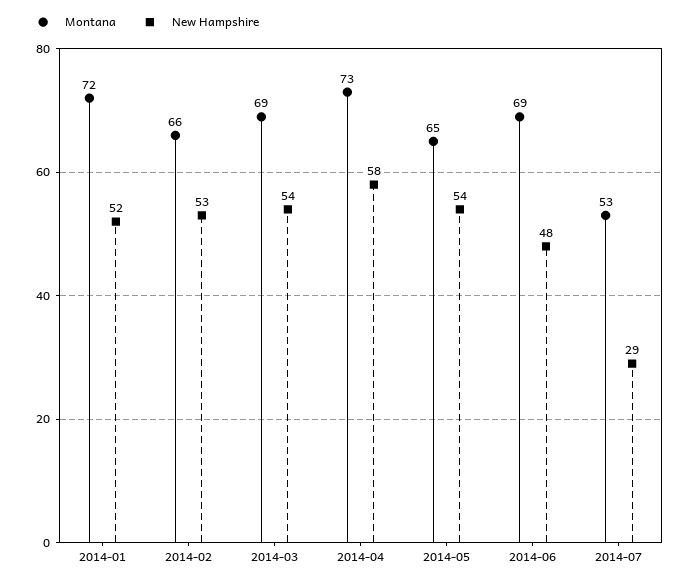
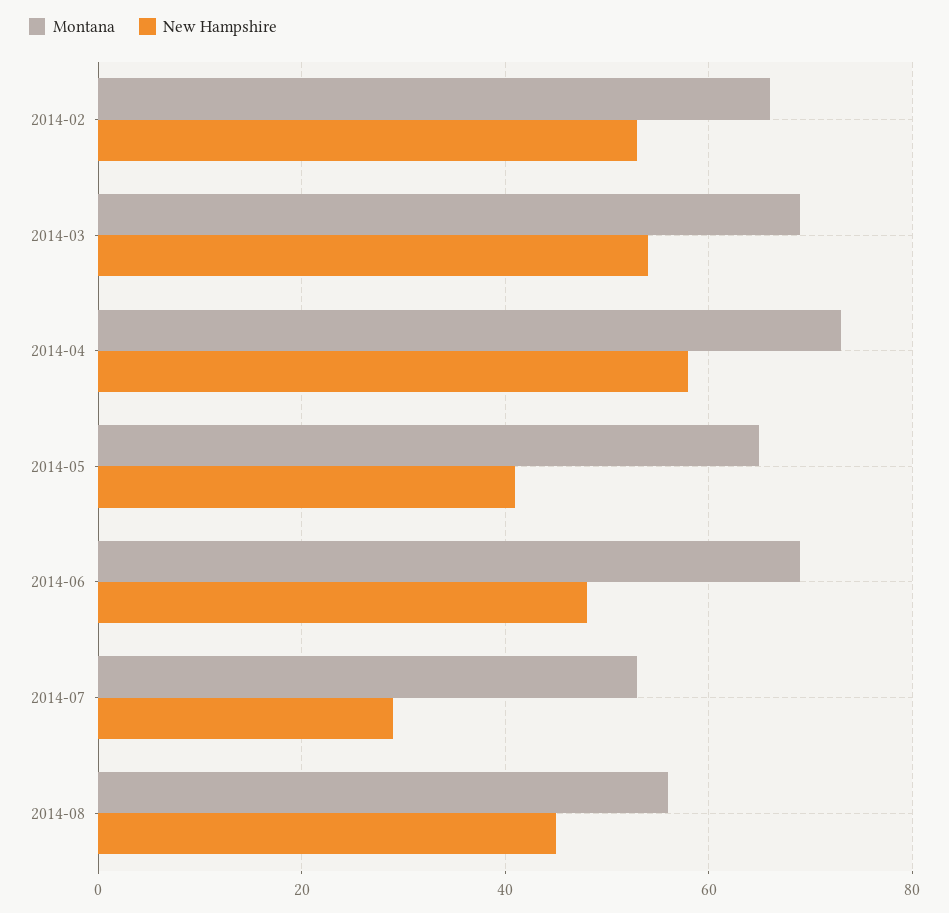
Montana, 2014-01: 72 -> none
New Hampshire, 2014-01: 52 -> none
New Hampshire, 2014-05: 54 -> 40
Montana, 2014-08: none -> 55
New Hampshire, 2014-08: none -> 45

